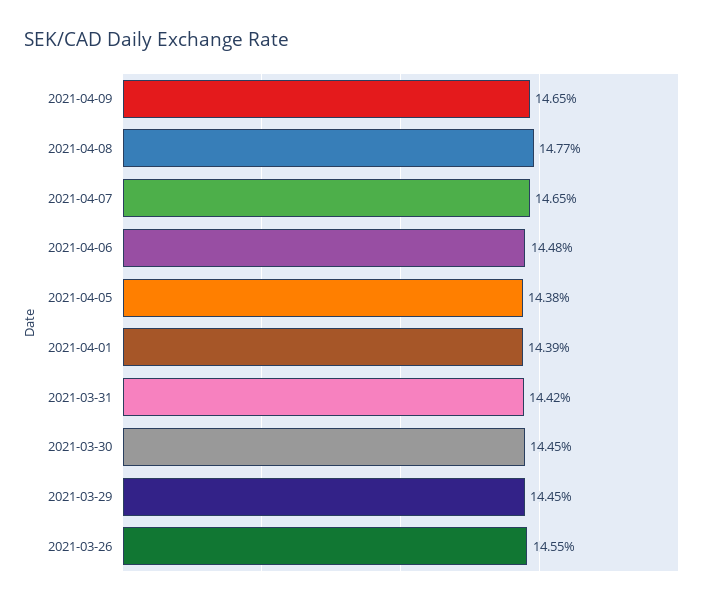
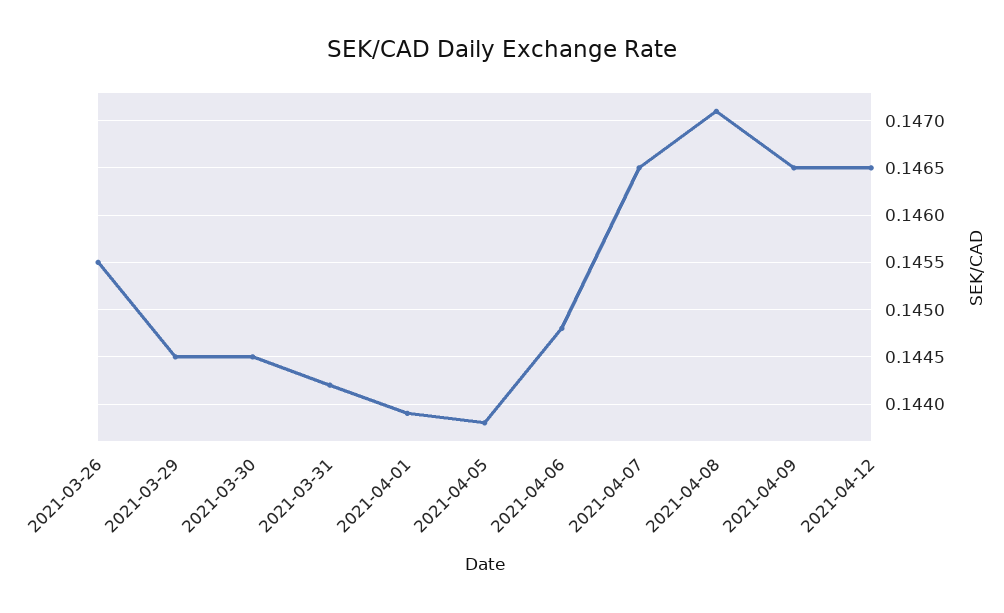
2021-04-08: 0.1477 -> 0.1471
2021-04-12: none -> 0.1465

